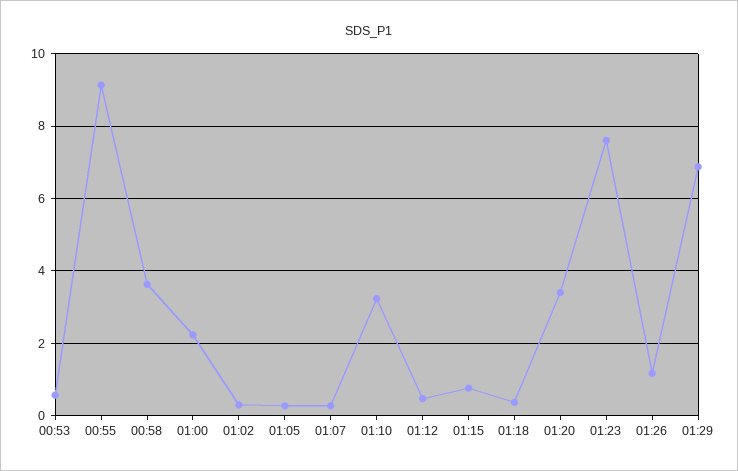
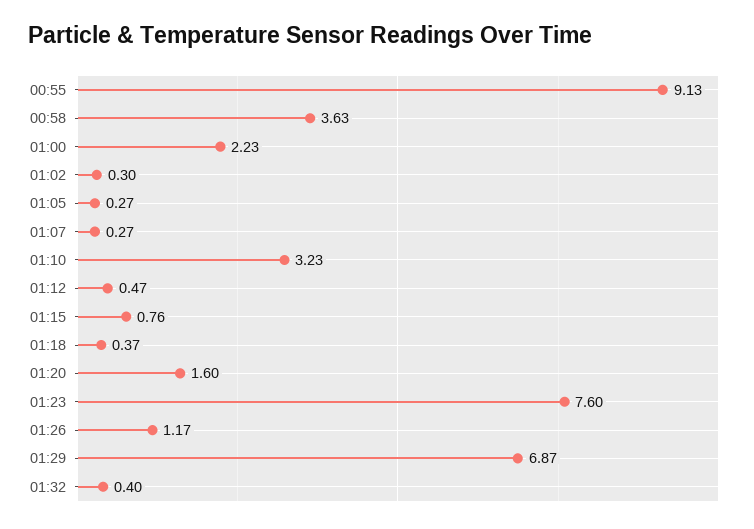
00:53: 0.6 -> none
01:20: 3.4 -> 1.6
01:32: none -> 0.4

